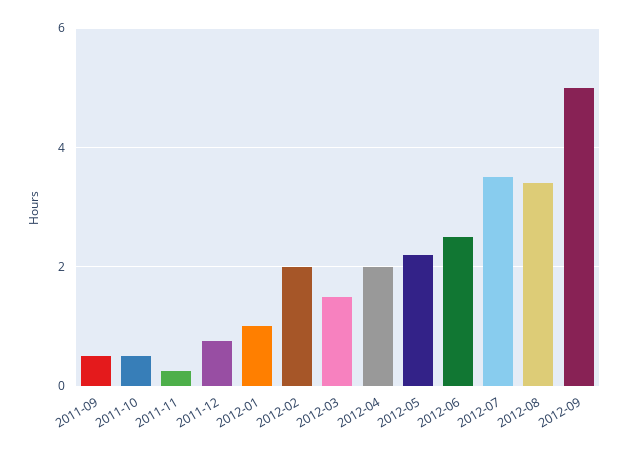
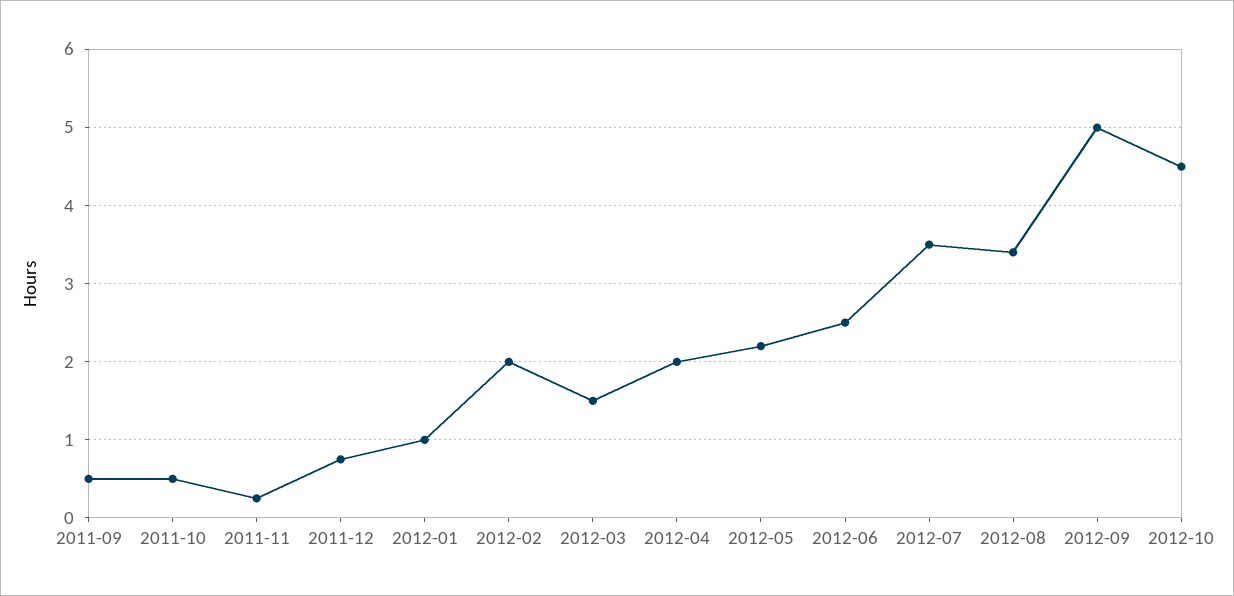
2012-10: none -> 4.5

